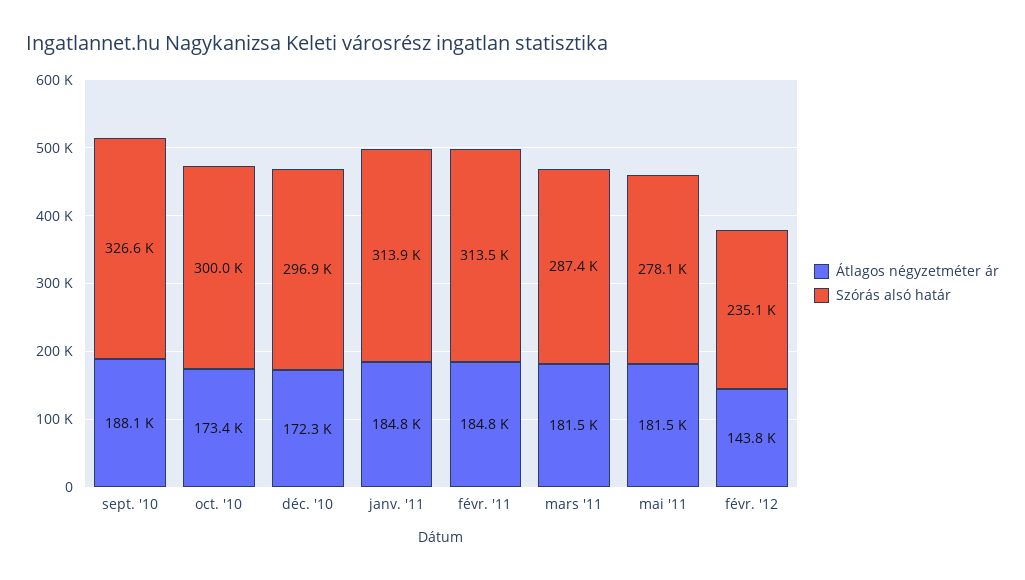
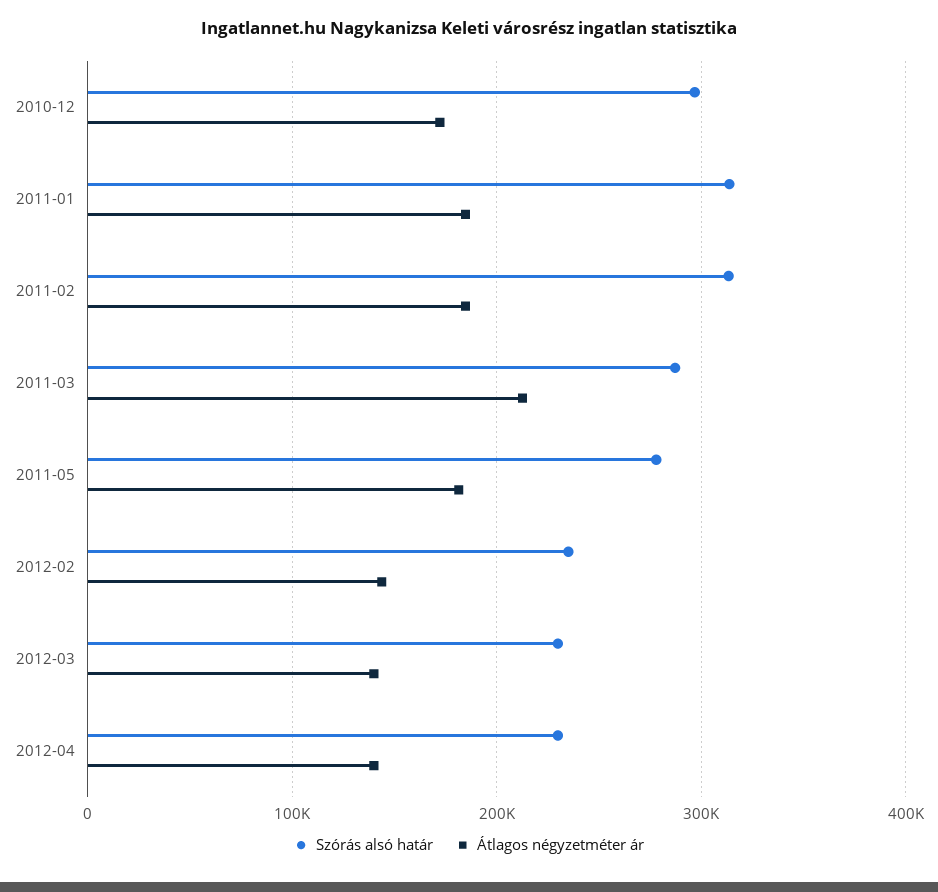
Átlagos négyzetméter ár, sept. '10: 188100 -> none
Szórás alsó határ, sept. '10: 326600 -> none
Átlagos négyzetméter ár, oct. '10: 173400 -> none
Szórás alsó határ, oct. '10: 300000 -> none
Átlagos négyzetméter ár, mars '11: 181500 -> 210000
Szórás alsó határ, 2012-03: none -> 230000
Átlagos négyzetméter ár, 2012-03: none -> 140000
Szórás alsó határ, 2012-04: none -> 230000
Átlagos négyzetméter ár, 2012-04: none -> 140000

